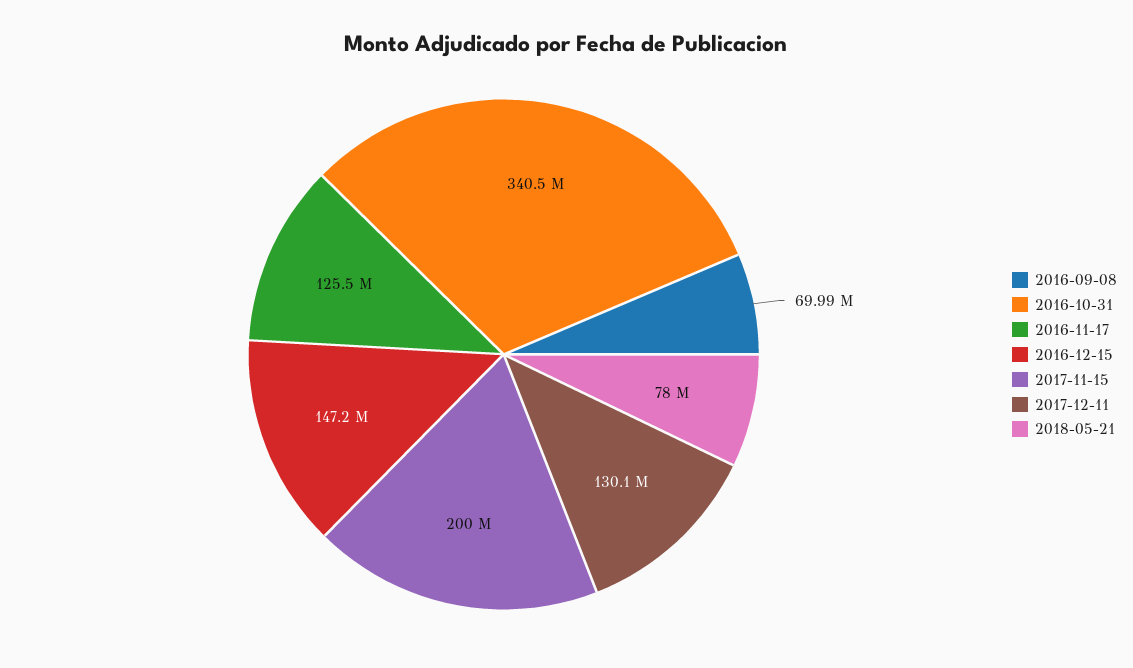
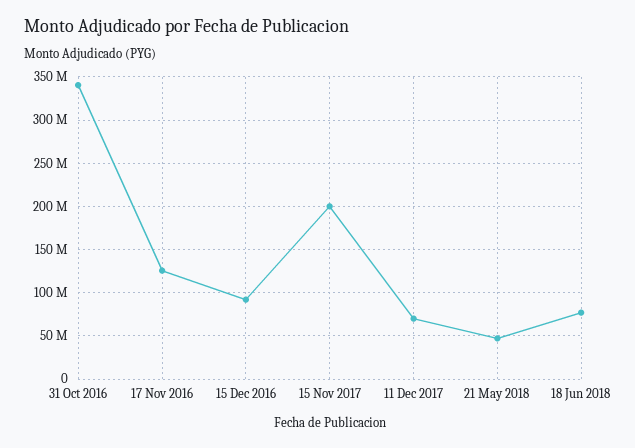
2016-09-08: 69990000 -> none
2016-12-15: 147200000 -> 90000000
2017-12-11: 130100000 -> 70000000
2018-05-21: 78000000 -> 50000000
18 Jun 2018: none -> 80000000

